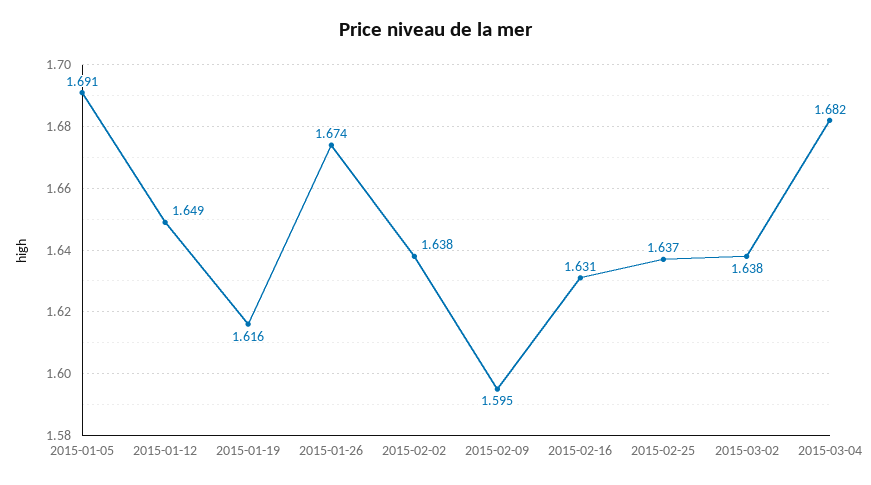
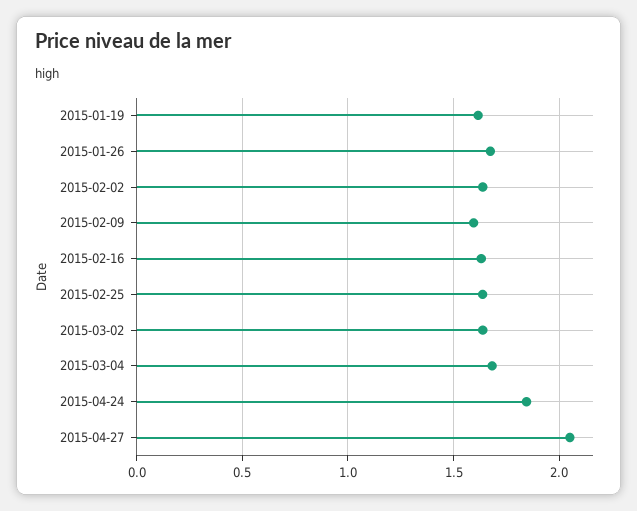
2015-01-05: 1.691 -> none
2015-01-12: 1.649 -> none
2015-04-24: none -> 1.85
2015-04-27: none -> 2.05

